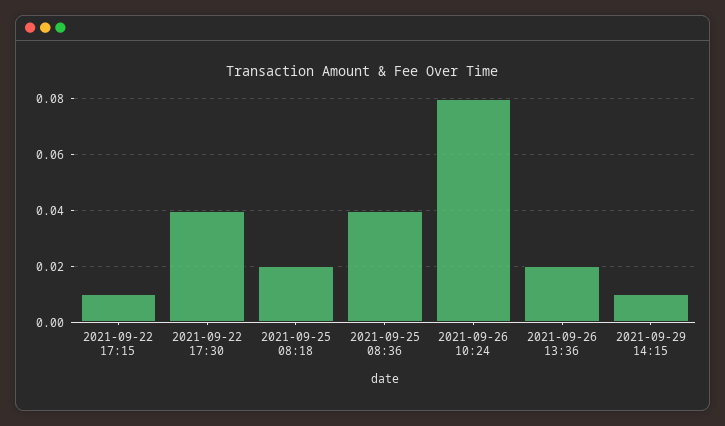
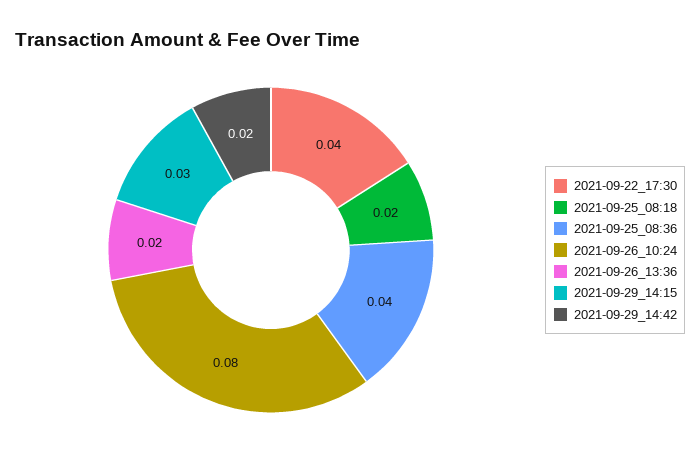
2021-09-22 17:15: 0.01 -> none
2021-09-29 14:15: 0.01 -> 0.03
2021-09-29_14:42: none -> 0.02

